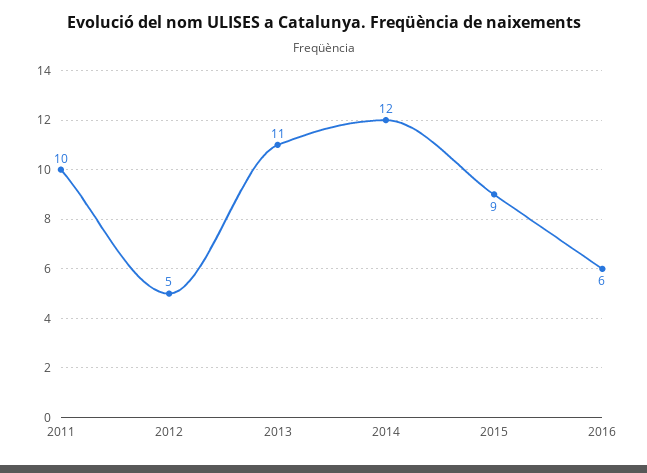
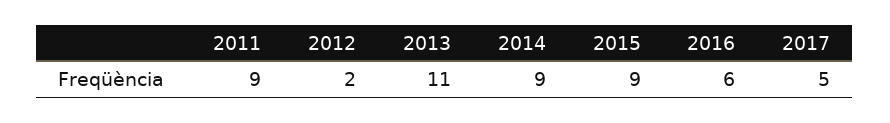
2011: 10 -> 9
2012: 5 -> 2
2014: 12 -> 9
2017: none -> 5

